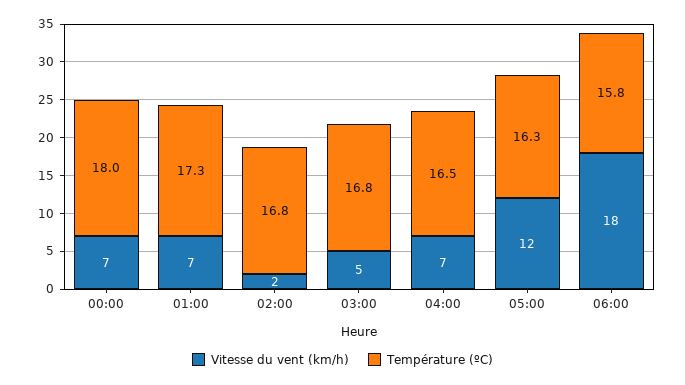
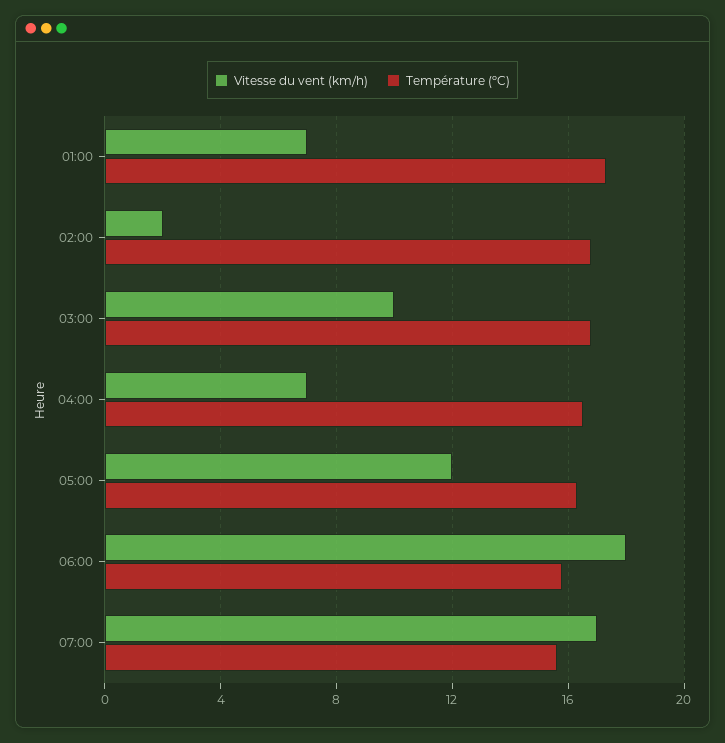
Vitesse du vent (km/h), 00:00: 7 -> none
Température (ºC), 00:00: 18 -> none
Vitesse du vent (km/h), 03:00: 5 -> 10
Vitesse du vent (km/h), 07:00: none -> 17
Température (ºC), 07:00: none -> 15.5

